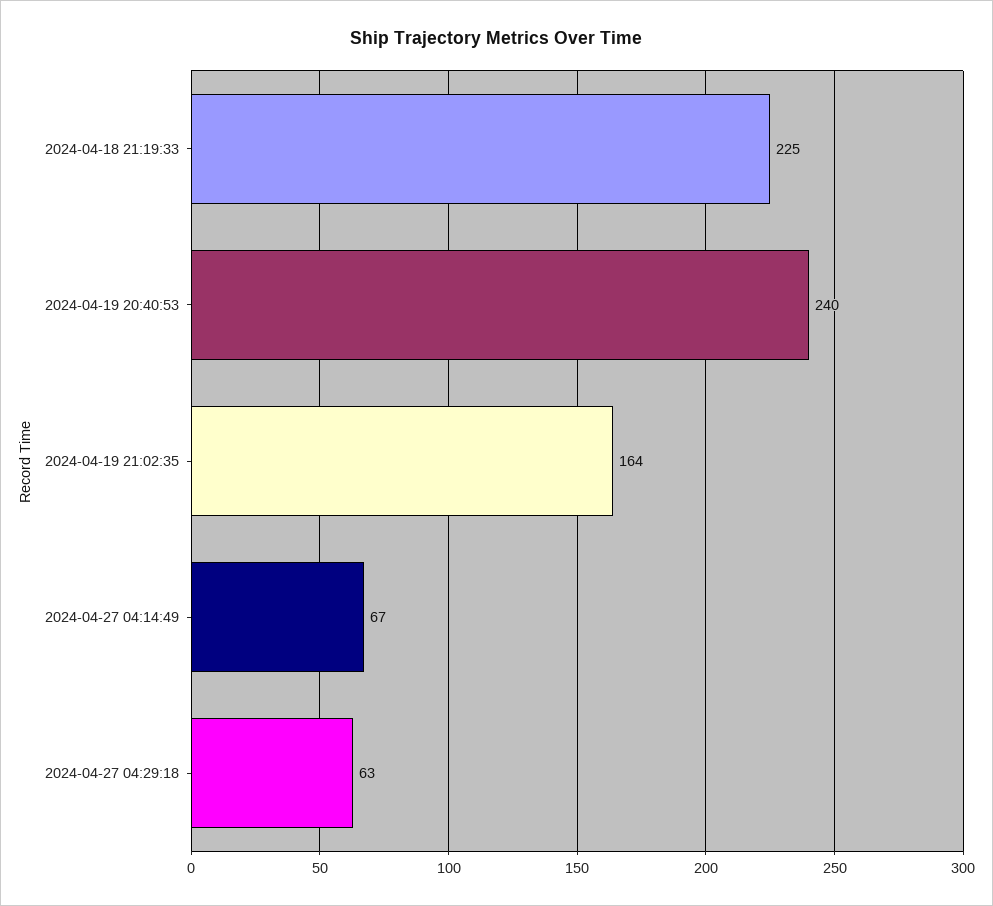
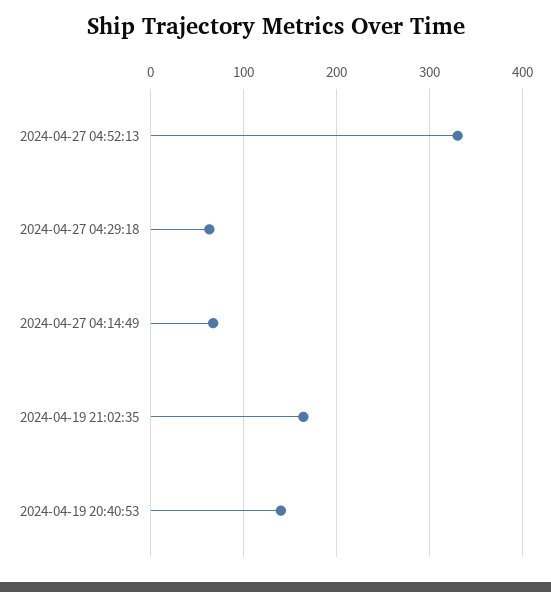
2024-04-18 21:19:33: 225 -> none
2024-04-19 20:40:53: 240 -> 140
2024-04-27 04:52:13: none -> 330

